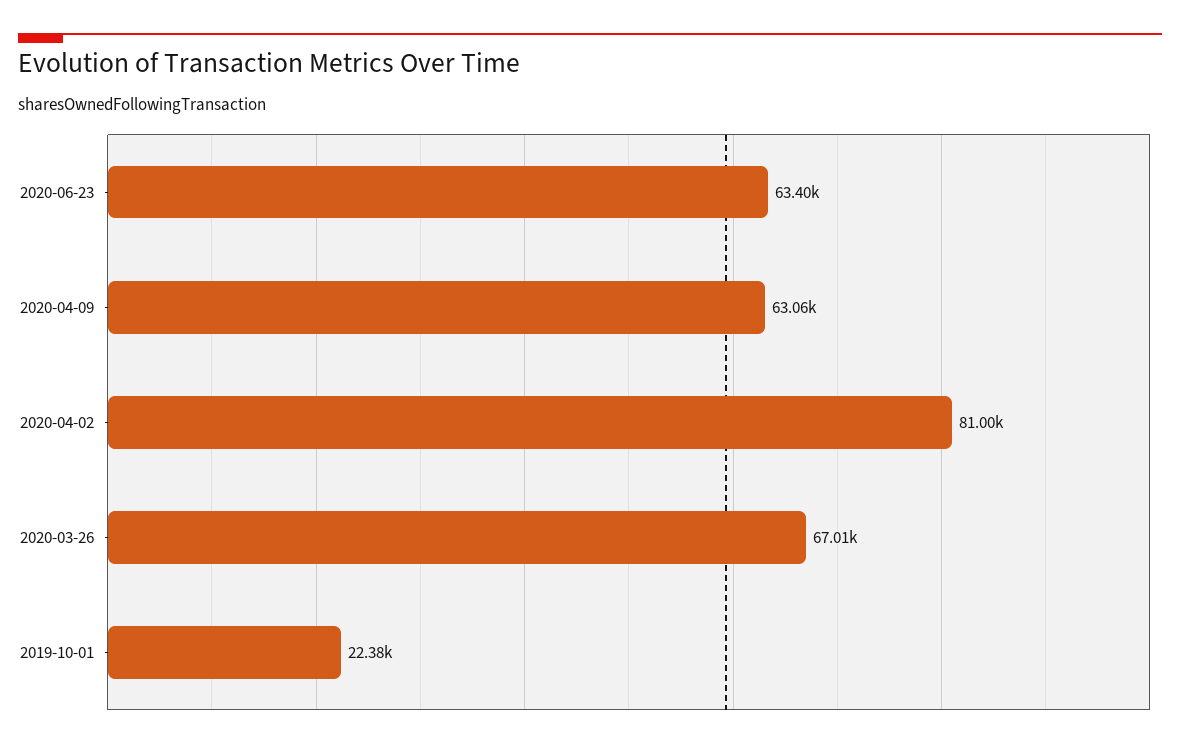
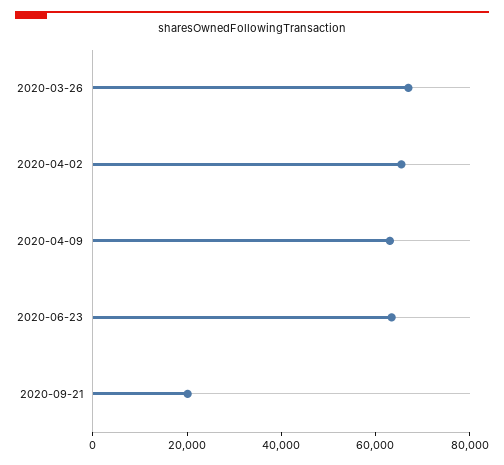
2020-04-02: 81000 -> 65000
2019-10-01: 22380 -> none
2020-09-21: none -> 20000

